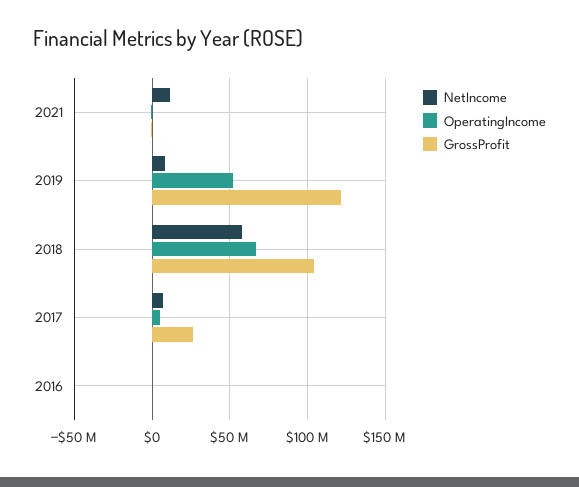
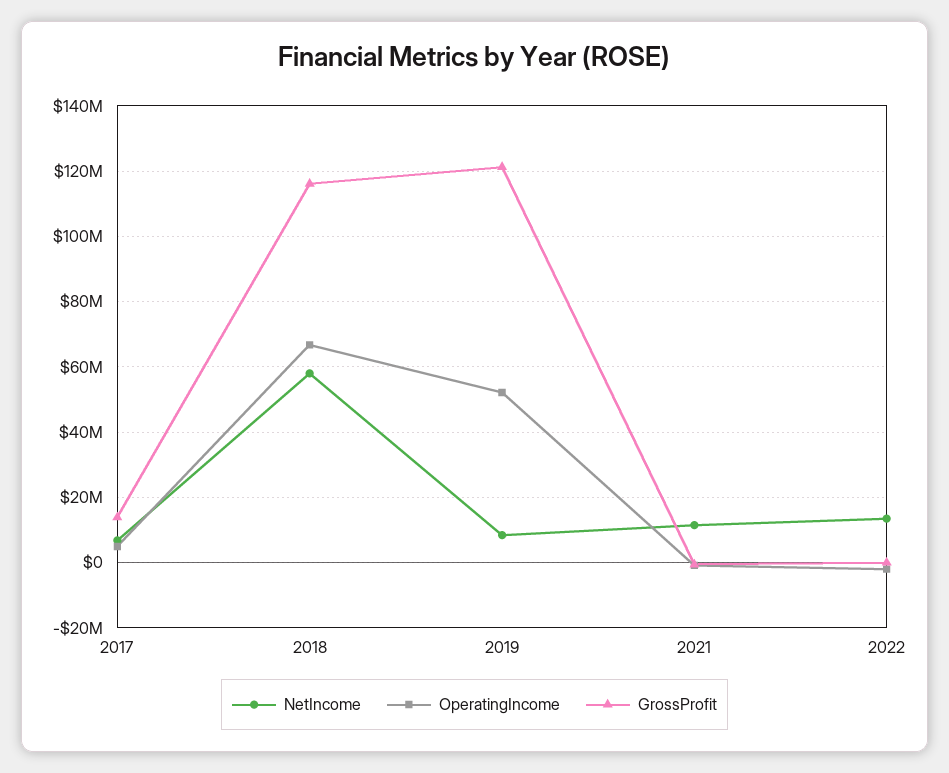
GrossProfit, 2018: 105000000 -> 116000000
GrossProfit, 2017: 25000000 -> 14000000
NetIncome, 2016: 0 -> none
OperatingIncome, 2016: 0 -> none
GrossProfit, 2016: 0 -> none
NetIncome, 2022: none -> 14000000
OperatingIncome, 2022: none -> -2000000
GrossProfit, 2022: none -> 0

